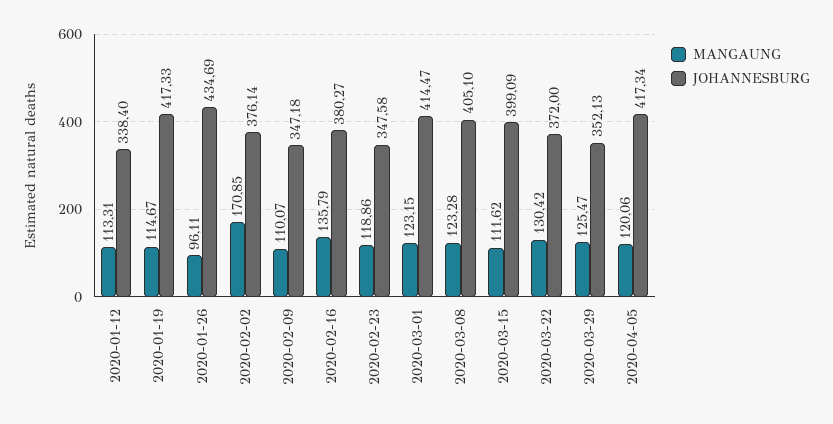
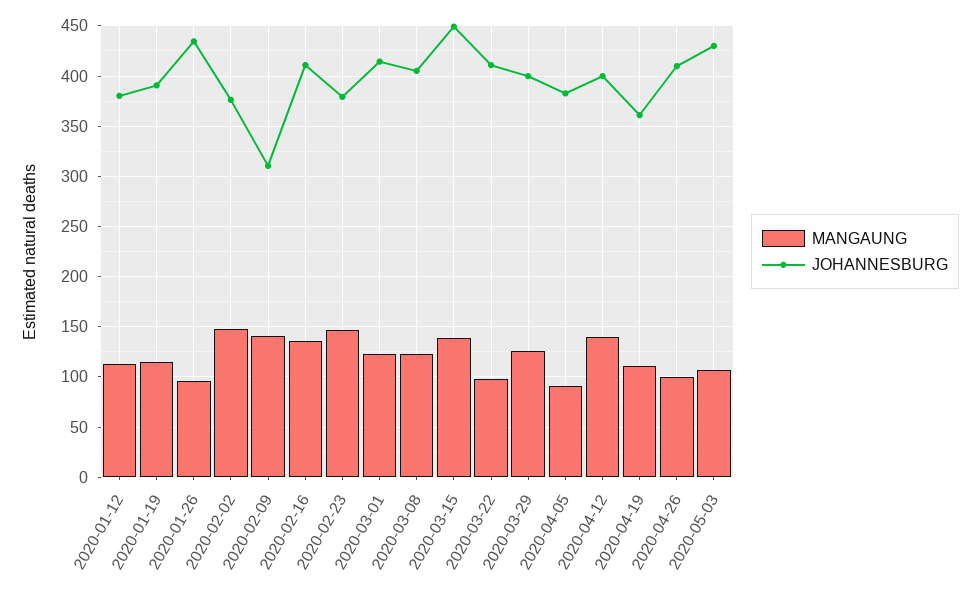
JOHANNESBURG, 2020-01-12: 338.4 -> 380
JOHANNESBURG, 2020-01-19: 417.33 -> 390
MANGAUNG, 2020-02-02: 170.85 -> 150
MANGAUNG, 2020-02-09: 110.07 -> 140
JOHANNESBURG, 2020-02-09: 347.18 -> 310
JOHANNESBURG, 2020-02-16: 380.27 -> 410
MANGAUNG, 2020-02-23: 118.86 -> 150
JOHANNESBURG, 2020-02-23: 347.58 -> 380
MANGAUNG, 2020-03-15: 111.62 -> 140
JOHANNESBURG, 2020-03-15: 399.09 -> 450
MANGAUNG, 2020-03-22: 130.42 -> 100
JOHANNESBURG, 2020-03-22: 372 -> 410
JOHANNESBURG, 2020-03-29: 352.13 -> 400
MANGAUNG, 2020-04-05: 120.06 -> 90
JOHANNESBURG, 2020-04-05: 417.34 -> 380
MANGAUNG, 2020-04-12: none -> 140
JOHANNESBURG, 2020-04-12: none -> 400
MANGAUNG, 2020-04-19: none -> 110
JOHANNESBURG, 2020-04-19: none -> 360
MANGAUNG, 2020-04-26: none -> 100
JOHANNESBURG, 2020-04-26: none -> 410
MANGAUNG, 2020-05-03: none -> 110
JOHANNESBURG, 2020-05-03: none -> 430

